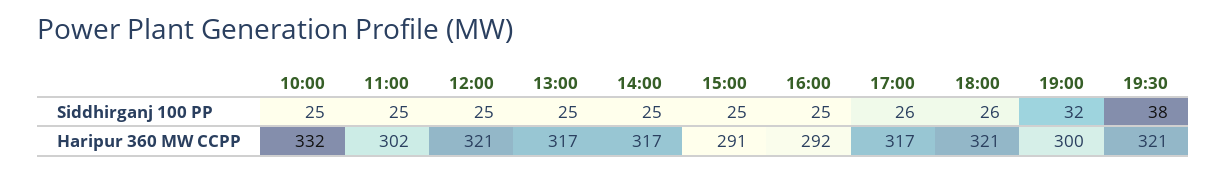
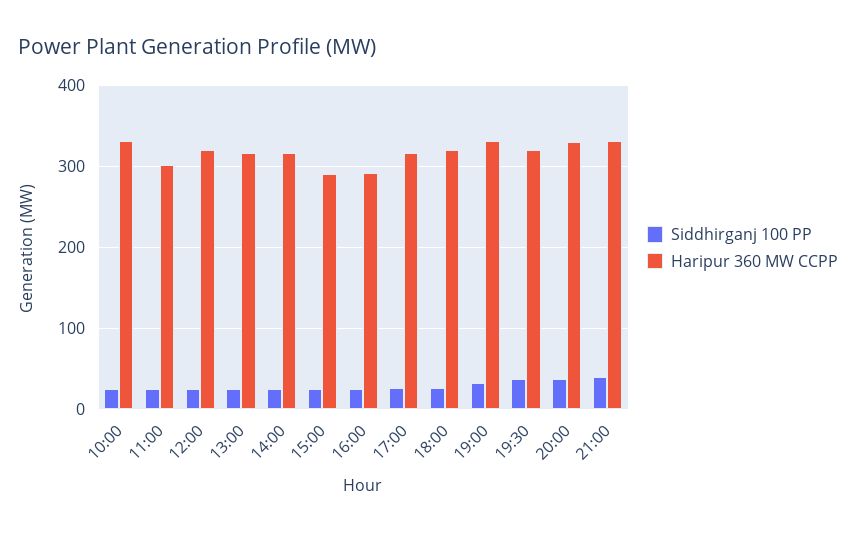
Haripur 360 MW CCPP, 19:00: 300 -> 330
Siddhirganj 100 PP, 20:00: none -> 40
Haripur 360 MW CCPP, 20:00: none -> 330
Siddhirganj 100 PP, 21:00: none -> 40
Haripur 360 MW CCPP, 21:00: none -> 330

